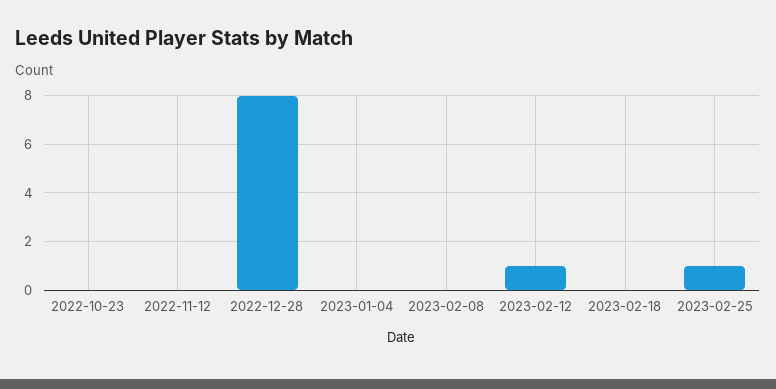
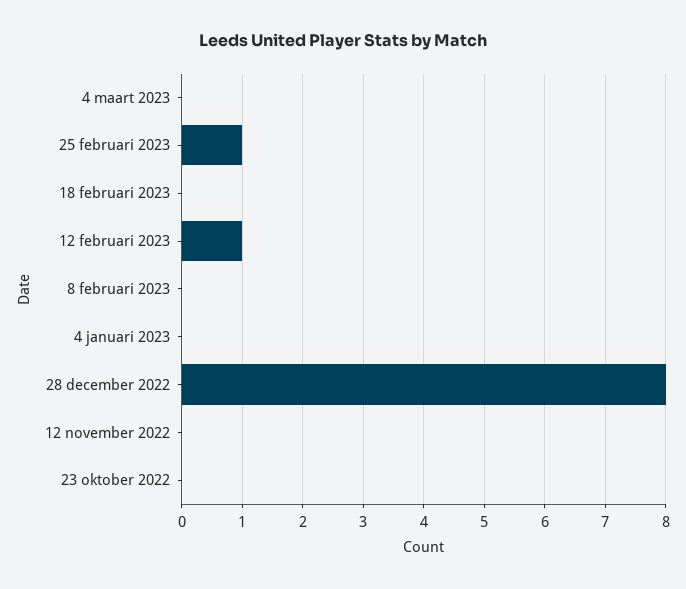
4 maart 2023: none -> 0

